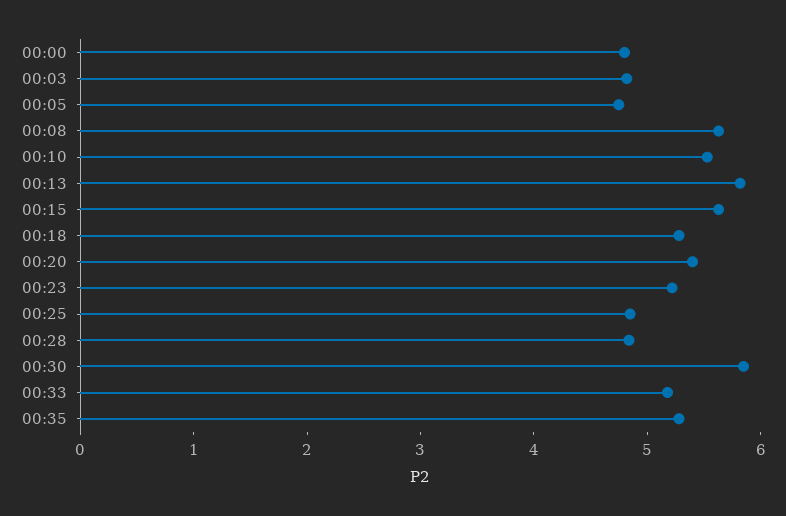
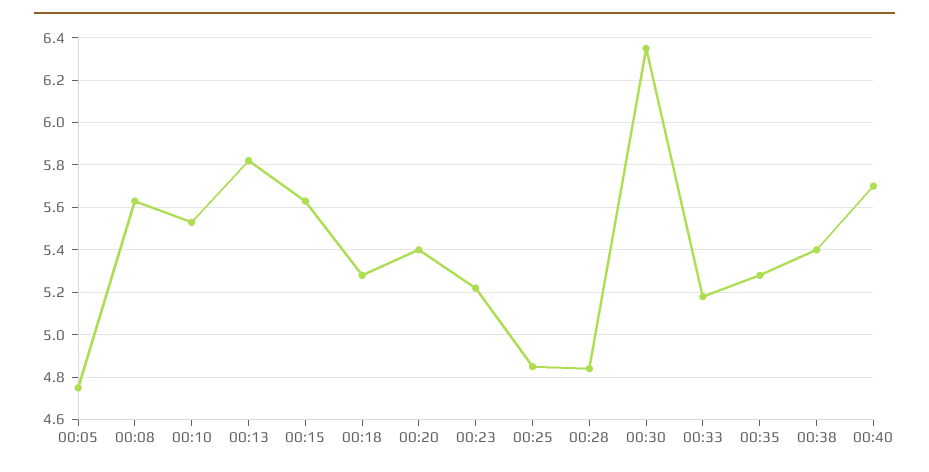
00:00: 4.8 -> none
00:03: 4.8 -> none
00:30: 5.8 -> 6.35
00:38: none -> 5.4
00:40: none -> 5.7

